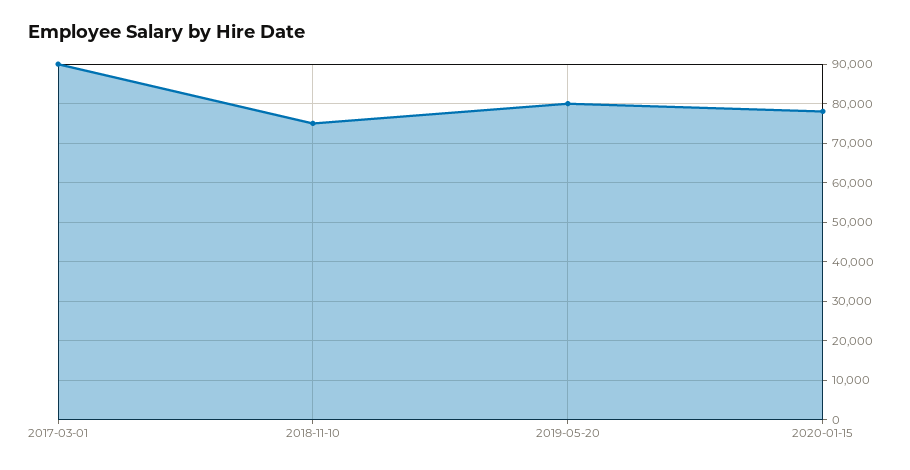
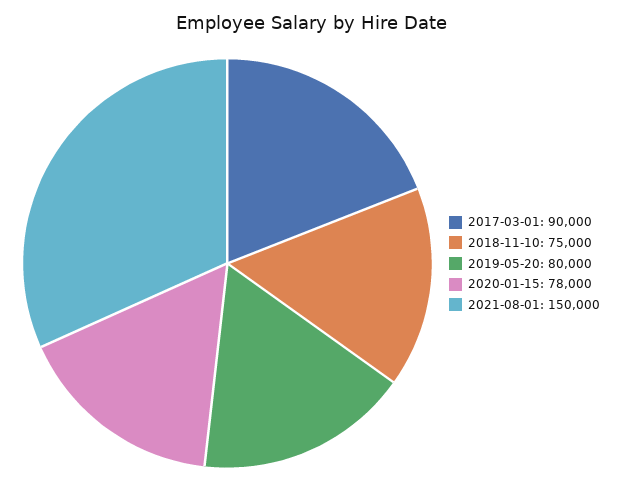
2021-08-01: none -> 150000

